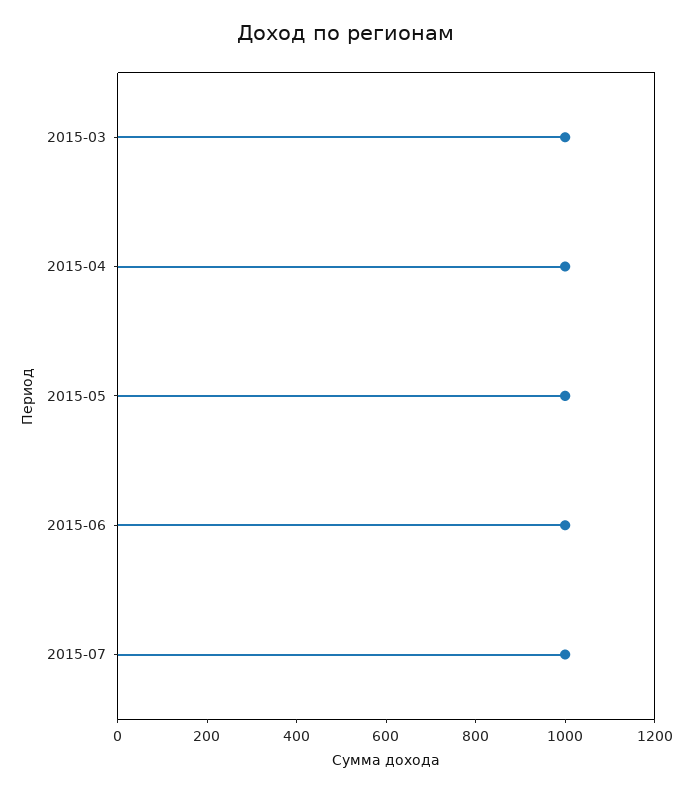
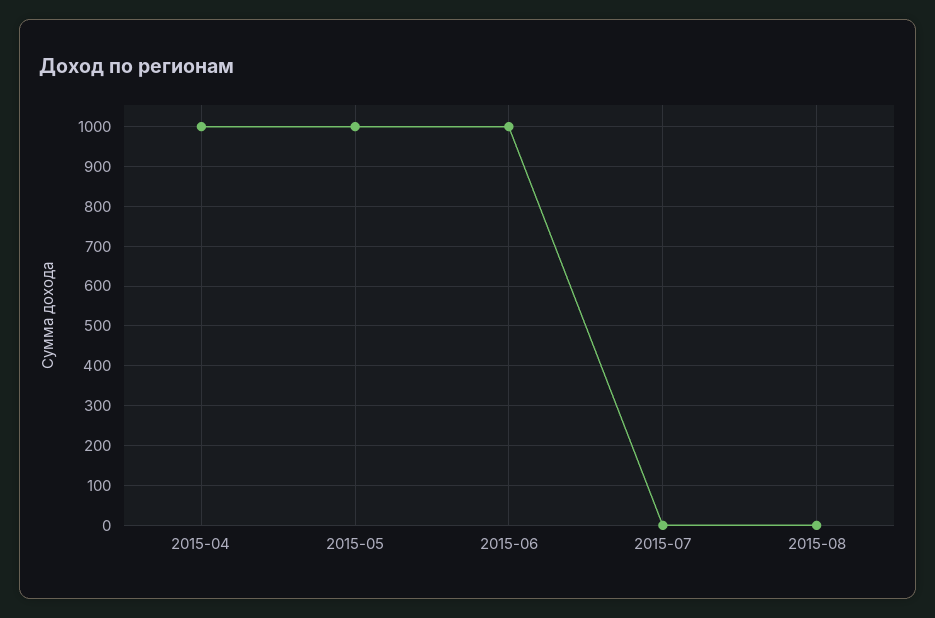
2015-03: 1000 -> none
2015-07: 1000 -> 0
2015-08: none -> 0

